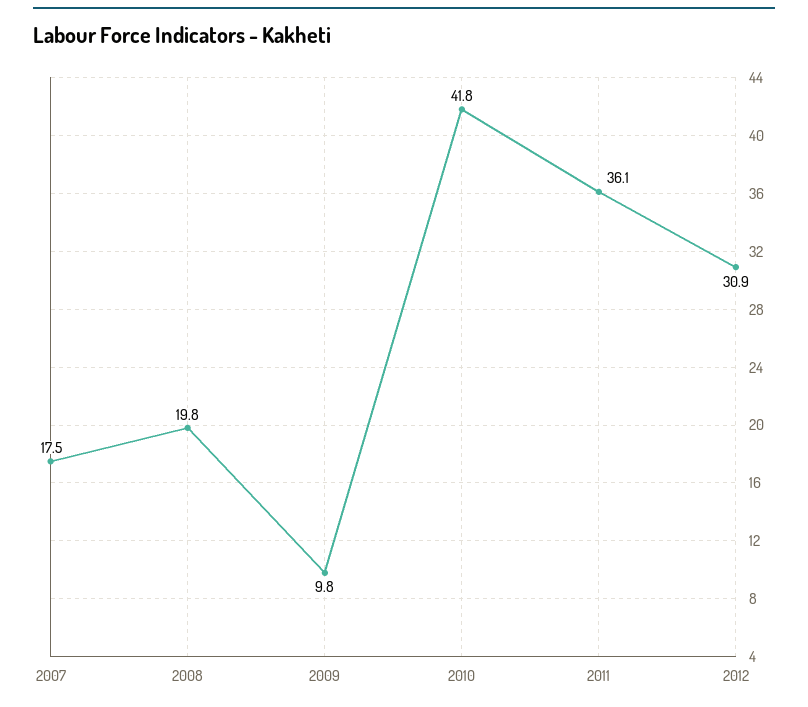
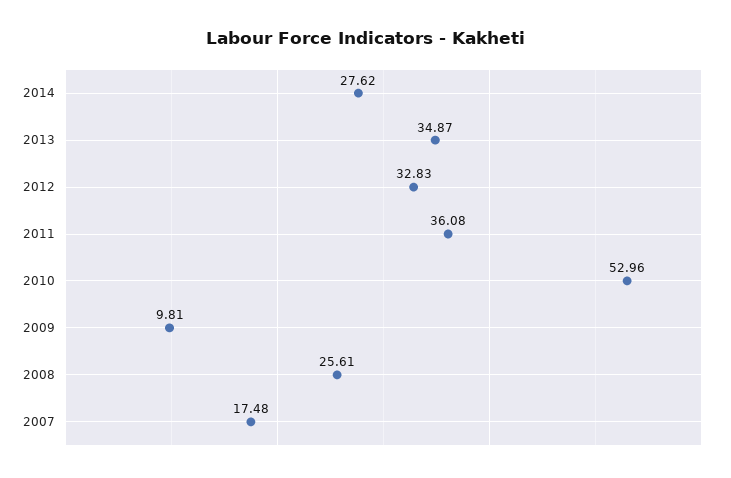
2008: 19.8 -> 25.61
2010: 41.8 -> 52.96
2012: 30.9 -> 32.83
2014: none -> 27.62
2013: none -> 34.87

